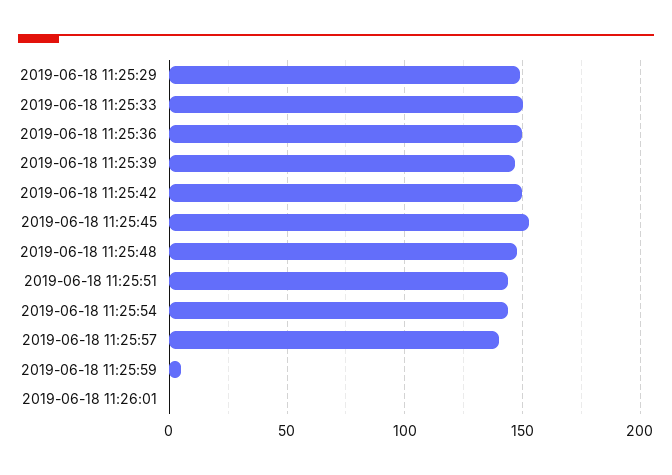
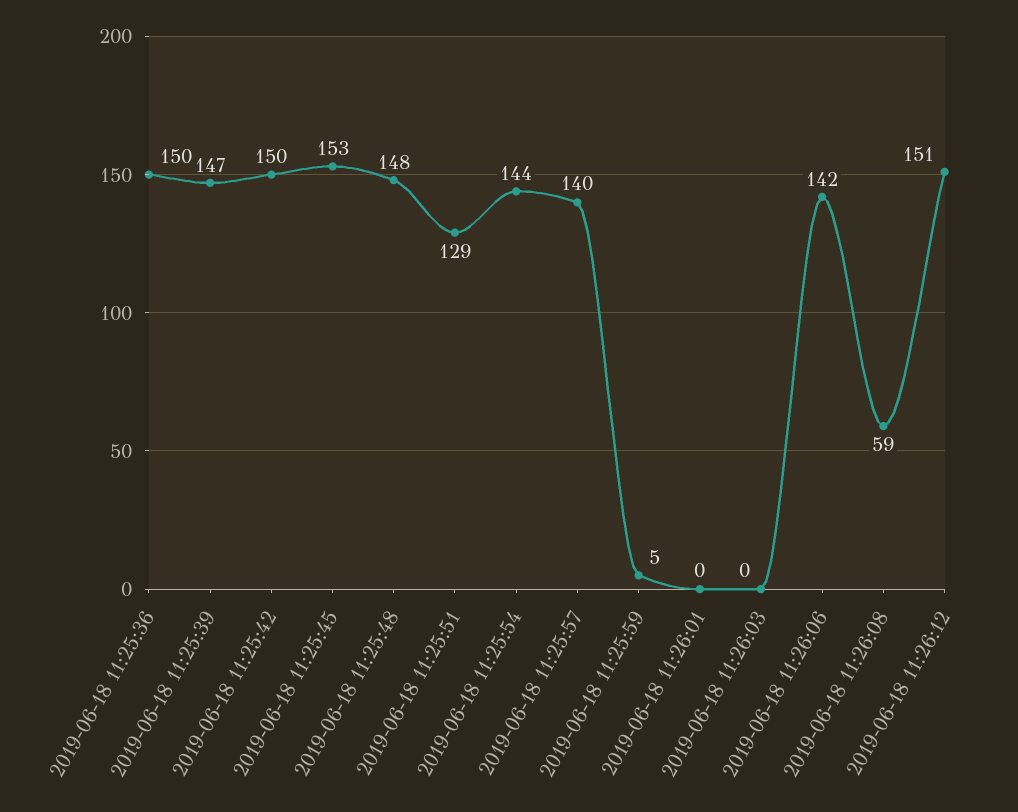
2019-06-18 11:25:29: 150 -> none
2019-06-18 11:25:33: 150 -> none
2019-06-18 11:25:51: 145 -> 129
2019-06-18 11:26:03: none -> 0
2019-06-18 11:26:06: none -> 142
2019-06-18 11:26:08: none -> 59
2019-06-18 11:26:12: none -> 151

